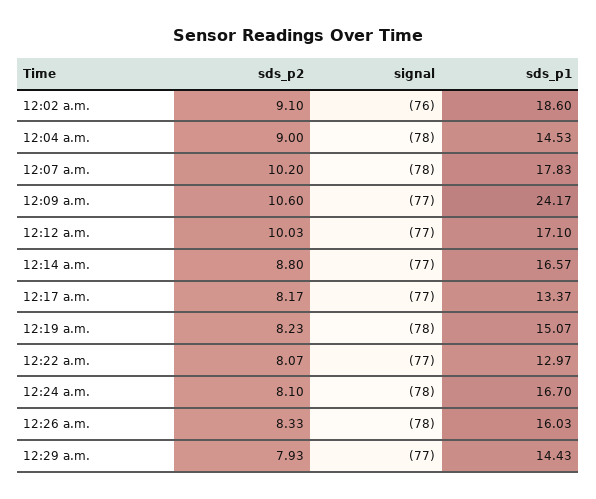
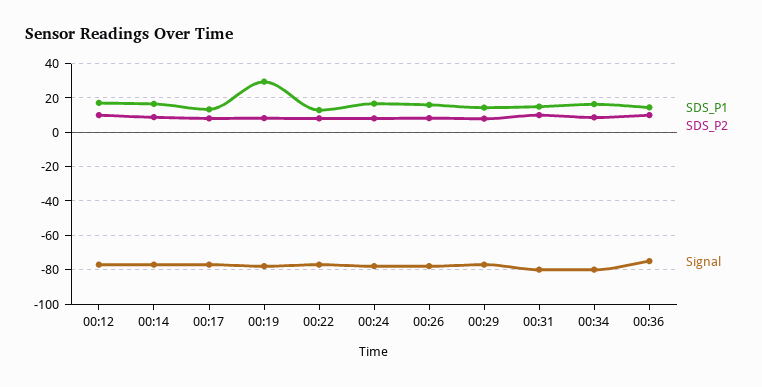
sds_p2, 12:02 a.m.: 9.1 -> none
signal, 12:02 a.m.: -76 -> none
sds_p1, 12:02 a.m.: 18.6 -> none
sds_p2, 12:04 a.m.: 9 -> none
signal, 12:04 a.m.: -78 -> none
sds_p1, 12:04 a.m.: 14.53 -> none
sds_p2, 12:07 a.m.: 10.2 -> none
signal, 12:07 a.m.: -78 -> none
sds_p1, 12:07 a.m.: 17.83 -> none
sds_p2, 12:09 a.m.: 10.6 -> none
signal, 12:09 a.m.: -77 -> none
sds_p1, 12:09 a.m.: 24.17 -> none
sds_p1, 12:19 a.m.: 15.07 -> 30
sds_p1, 00:31: none -> 15
sds_p2, 00:31: none -> 10
signal, 00:31: none -> -80
sds_p1, 00:34: none -> 15
sds_p2, 00:34: none -> 10
signal, 00:34: none -> -80
sds_p1, 00:36: none -> 15
sds_p2, 00:36: none -> 10
signal, 00:36: none -> -75

